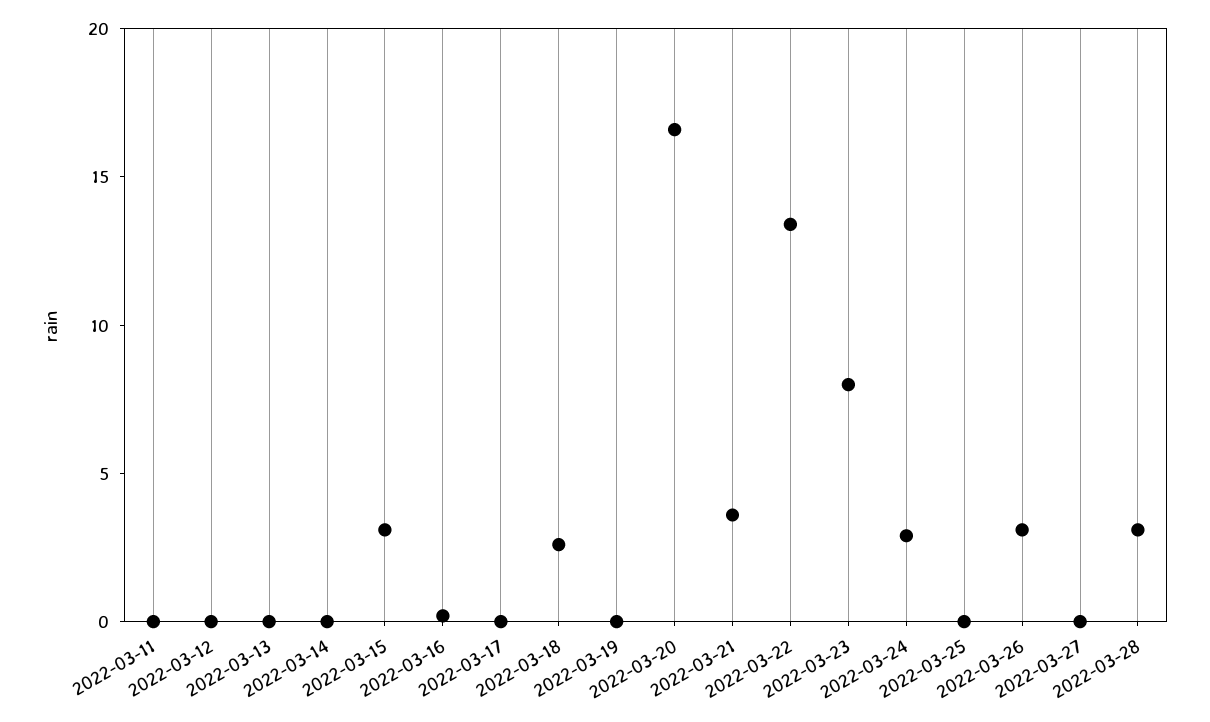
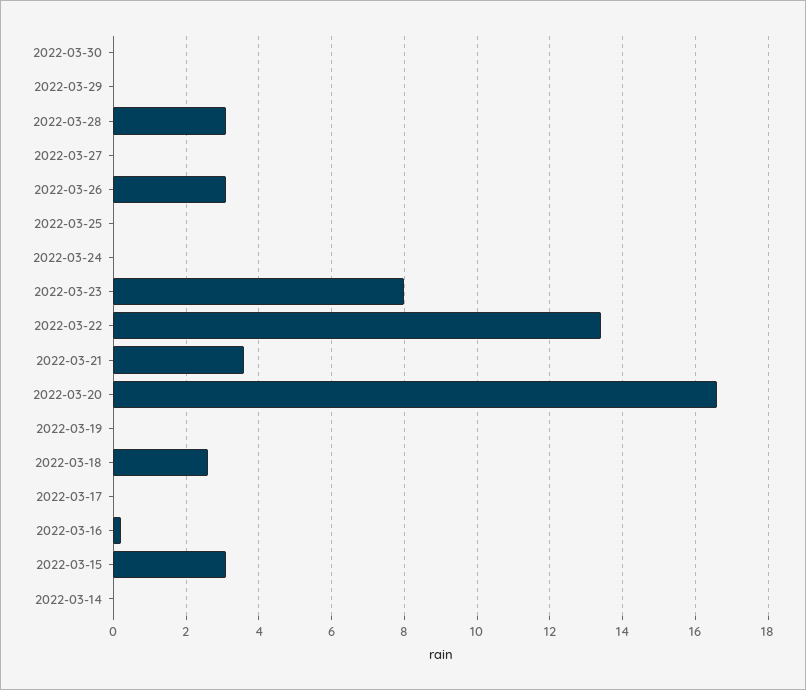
2022-03-11: 0 -> none
2022-03-12: 0 -> none
2022-03-13: 0 -> none
2022-03-24: 3 -> 0
2022-03-30: none -> 0
2022-03-29: none -> 0

